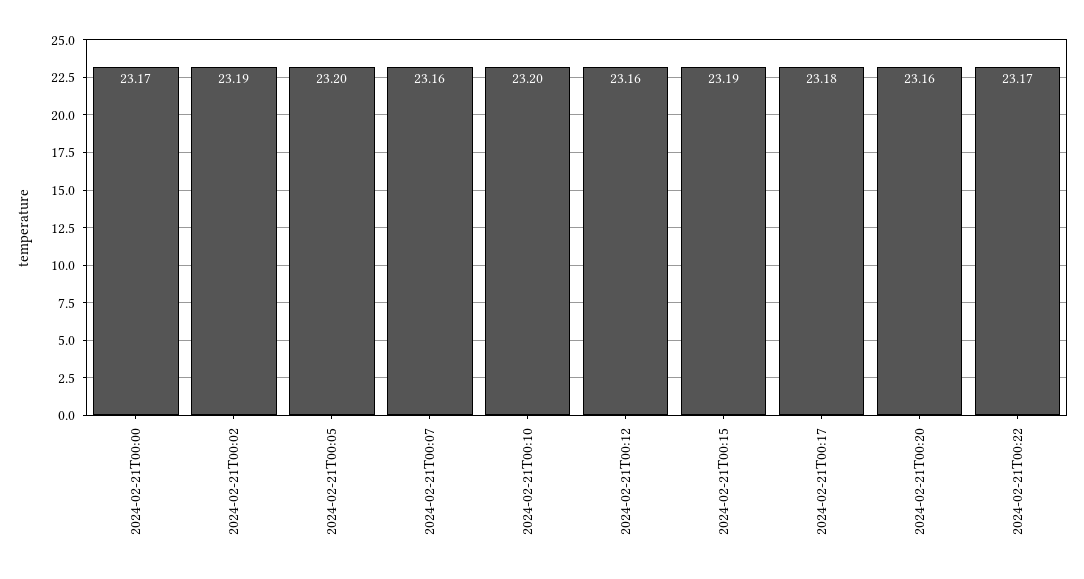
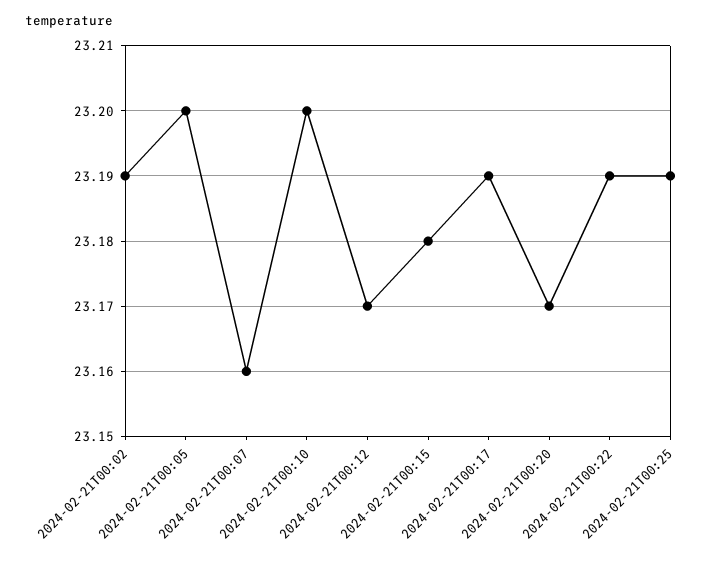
2024-02-21T00:00: 23.17 -> none
2024-02-21T00:12: 23.16 -> 23.17
2024-02-21T00:15: 23.19 -> 23.18
2024-02-21T00:17: 23.18 -> 23.19
2024-02-21T00:20: 23.16 -> 23.17
2024-02-21T00:22: 23.17 -> 23.19
2024-02-21T00:25: none -> 23.19

